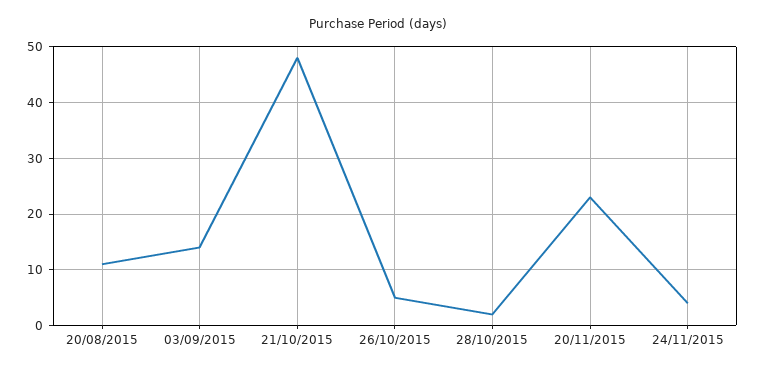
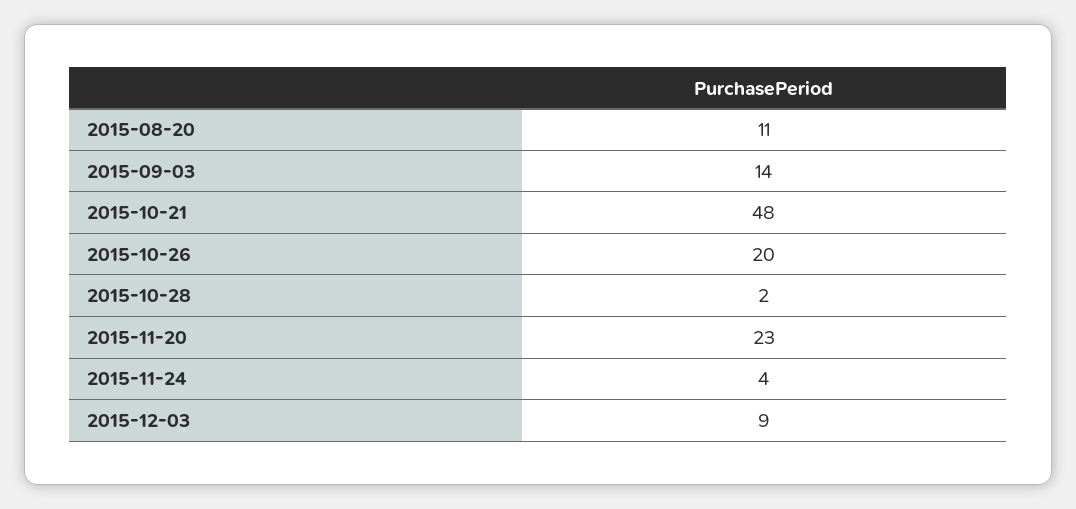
26/10/2015: 5 -> 20
2015-12-03: none -> 9

